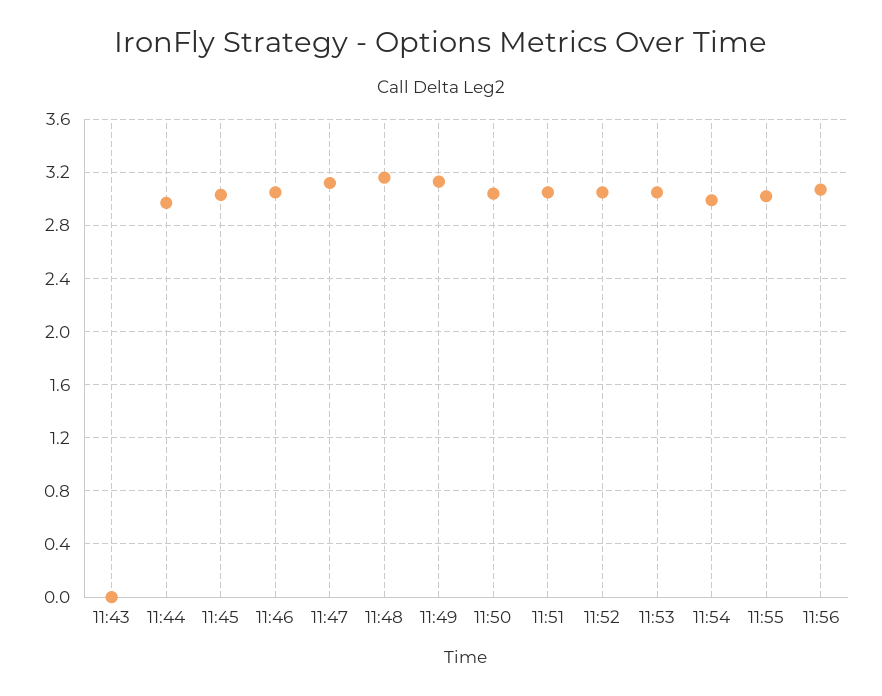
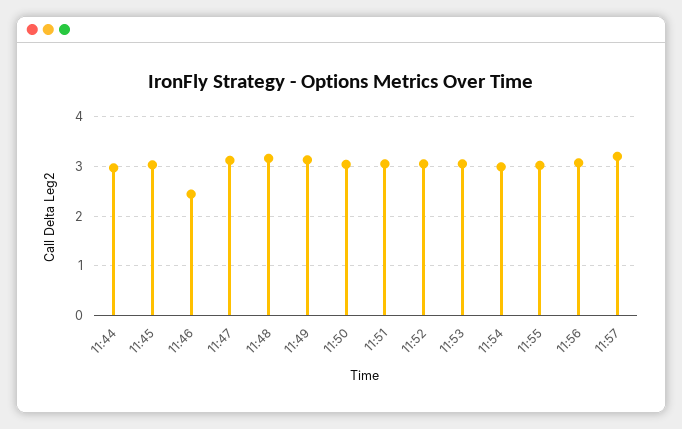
11:43: 0 -> none
11:46: 3.05 -> 2.4
11:57: none -> 3.2

